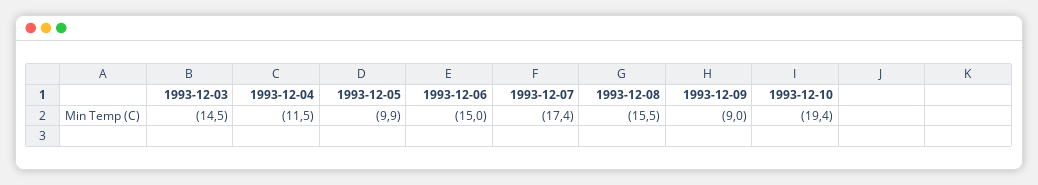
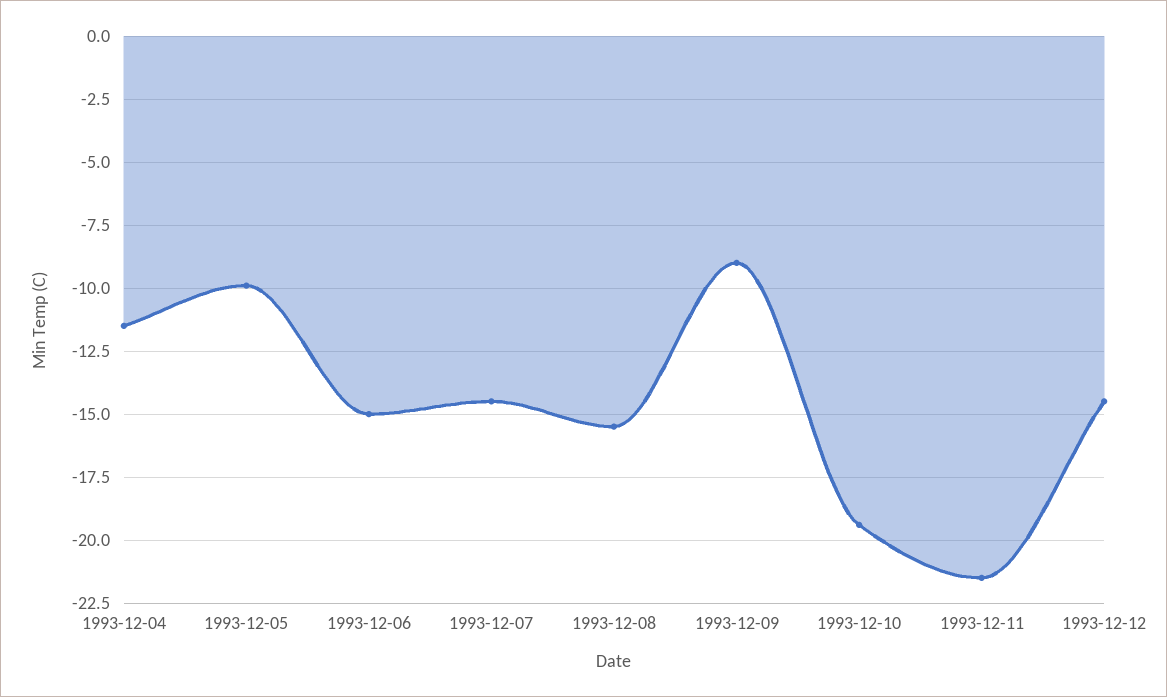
1993-12-03: -14.5 -> none
1993-12-07: -17.4 -> -14.5
1993-12-11: none -> -21.5
1993-12-12: none -> -14.5

